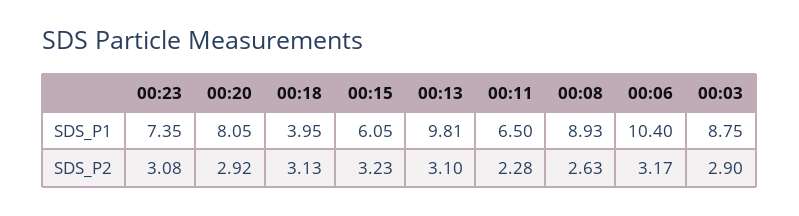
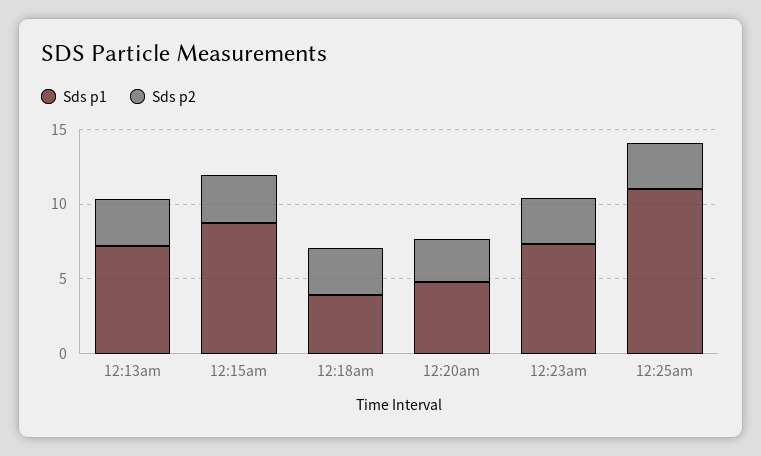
SDS_P1, 00:20: 8.05 -> 5
SDS_P1, 00:15: 6.05 -> 9
SDS_P1, 00:13: 9.81 -> 7
SDS_P1, 00:11: 6.5 -> none
SDS_P1, 00:08: 8.93 -> none
SDS_P1, 00:06: 10.4 -> none
SDS_P1, 00:03: 8.75 -> none
SDS_P2, 00:11: 2.28 -> none
SDS_P2, 00:08: 2.63 -> none
SDS_P2, 00:06: 3.17 -> none
SDS_P2, 00:03: 2.9 -> none
SDS_P1, 12:25am: none -> 11
SDS_P2, 12:25am: none -> 3

